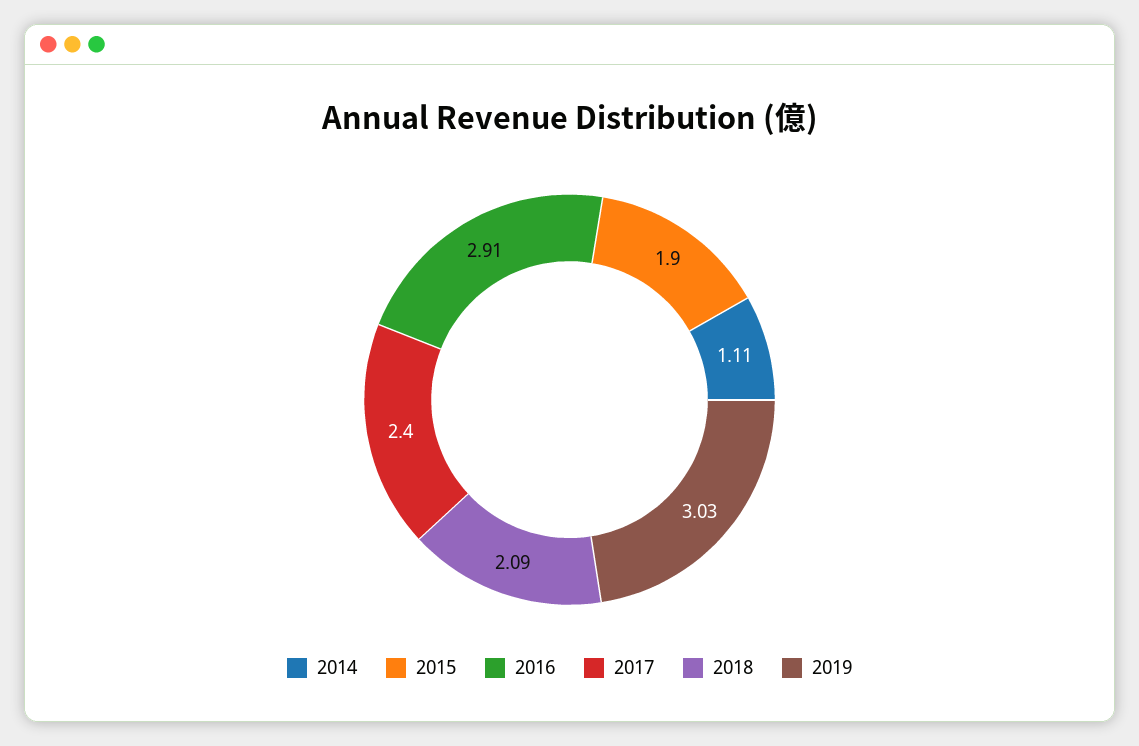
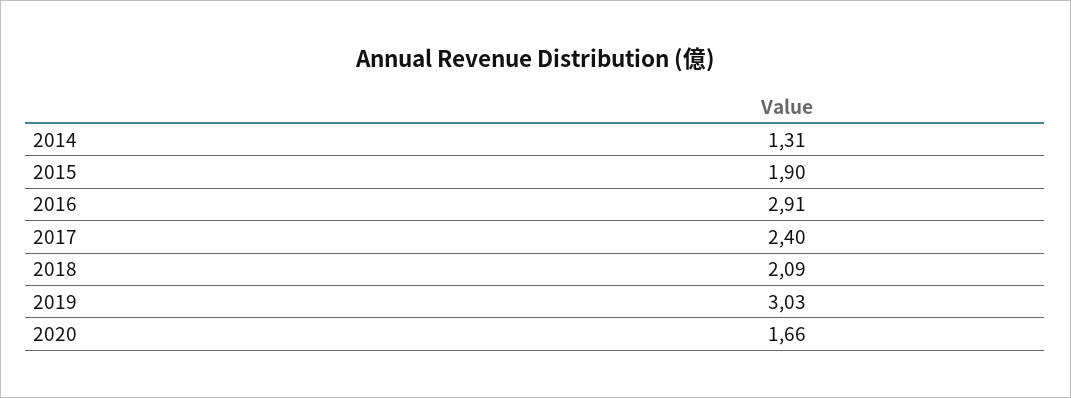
2014: 1.11 -> 1.31
2020: none -> 1.66

